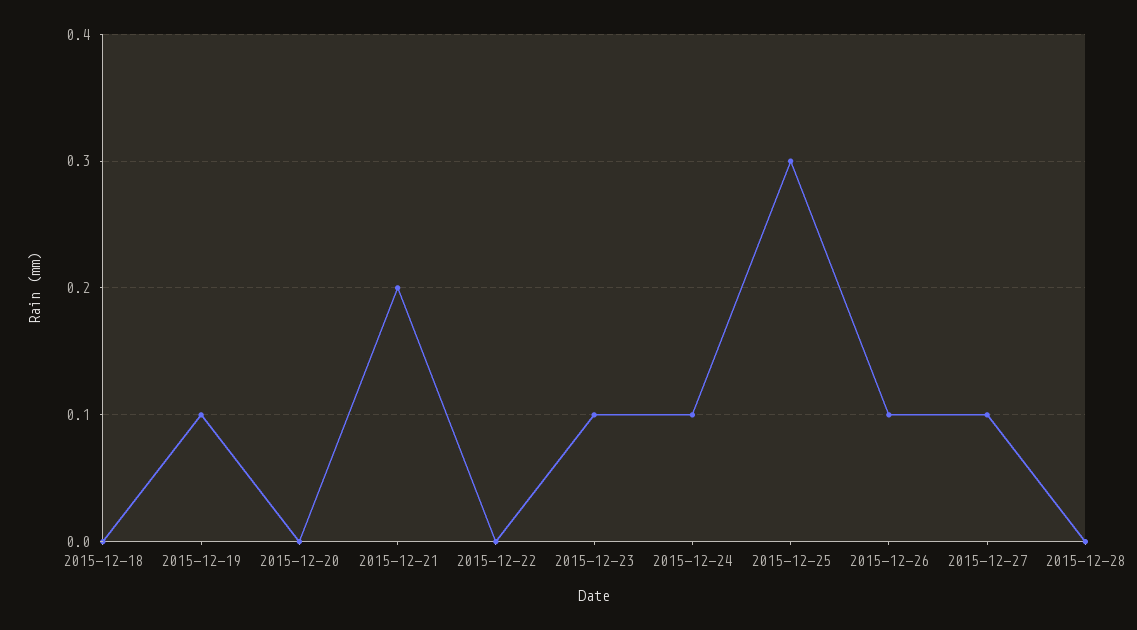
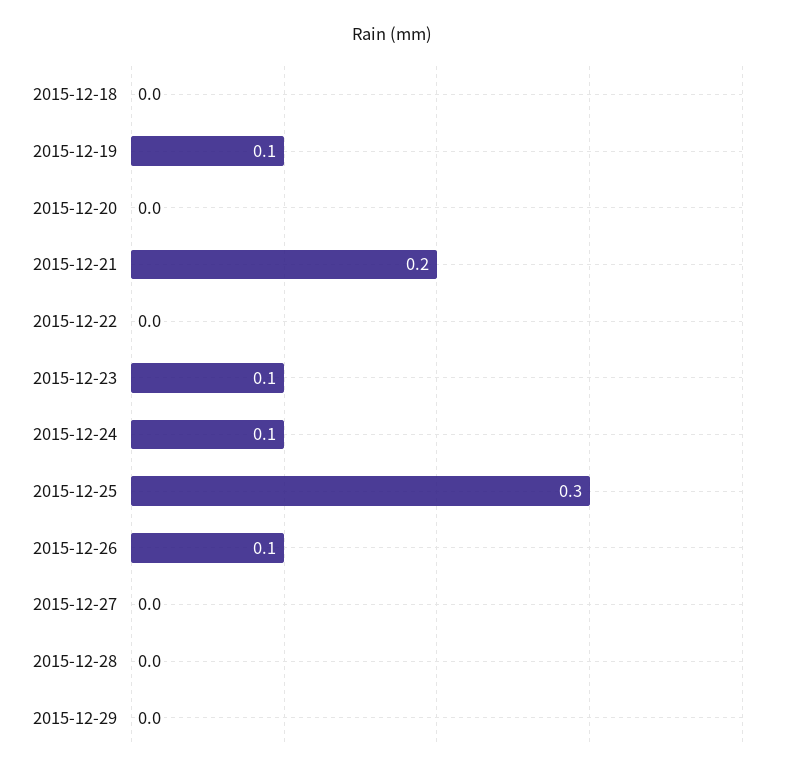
2015-12-27: 0.1 -> 0
2015-12-29: none -> 0

